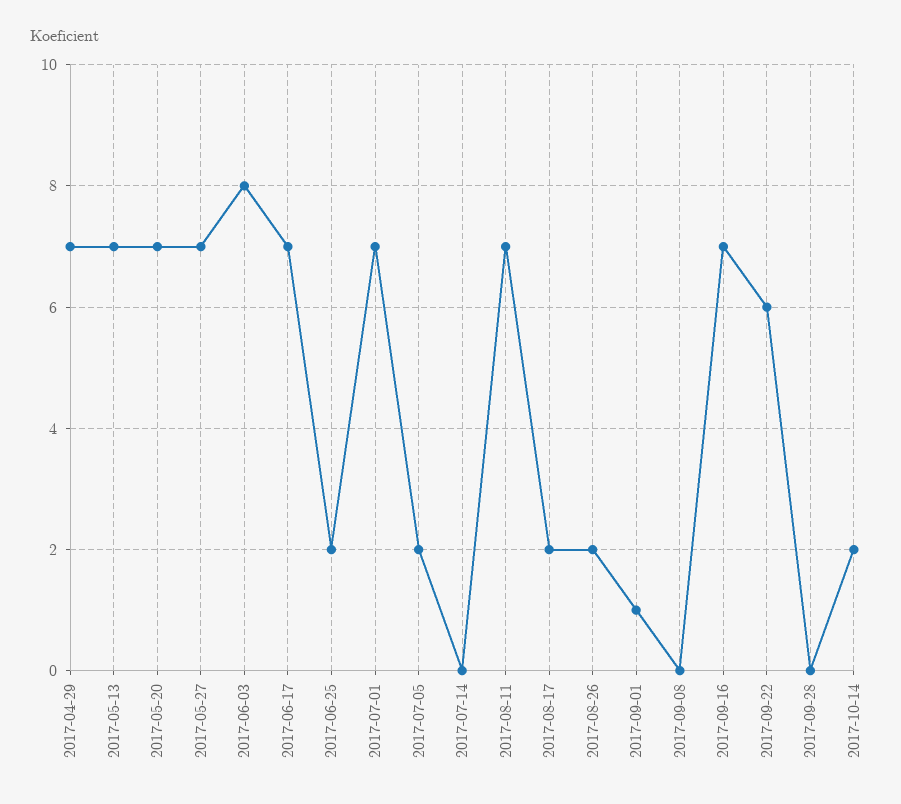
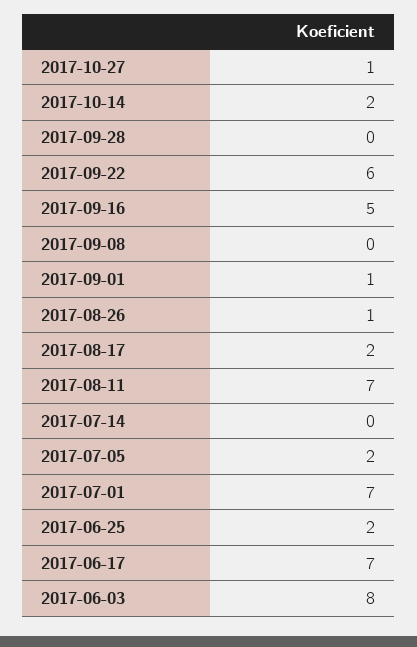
2017-04-29: 7 -> none
2017-05-13: 7 -> none
2017-05-20: 7 -> none
2017-05-27: 7 -> none
2017-08-26: 2 -> 1
2017-09-16: 7 -> 5
2017-10-27: none -> 1

